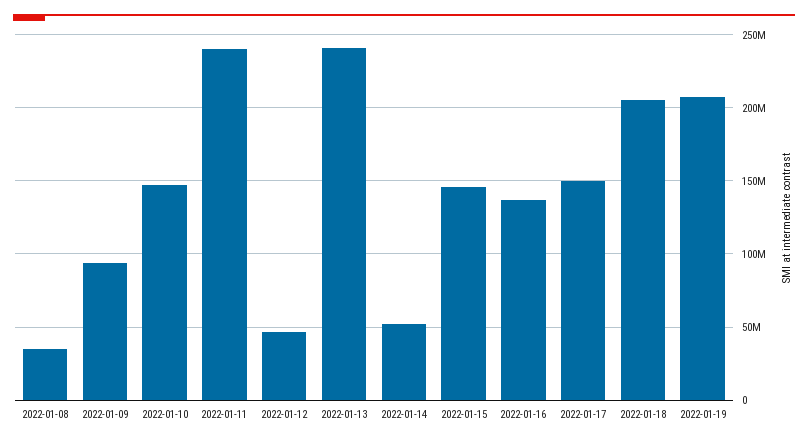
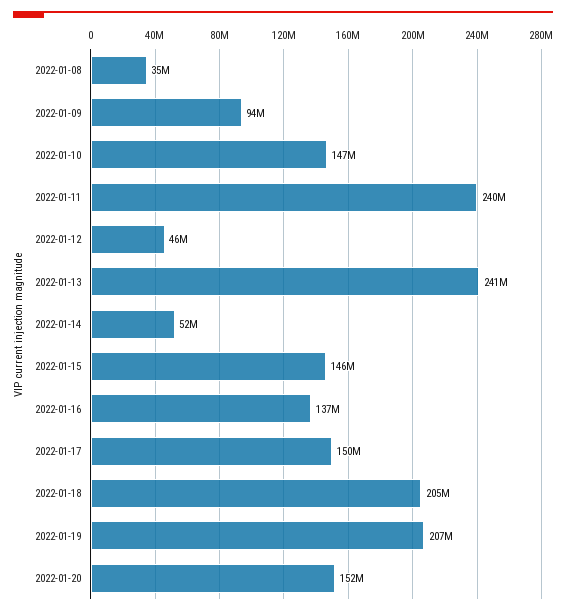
2022-01-20: none -> 152000000

